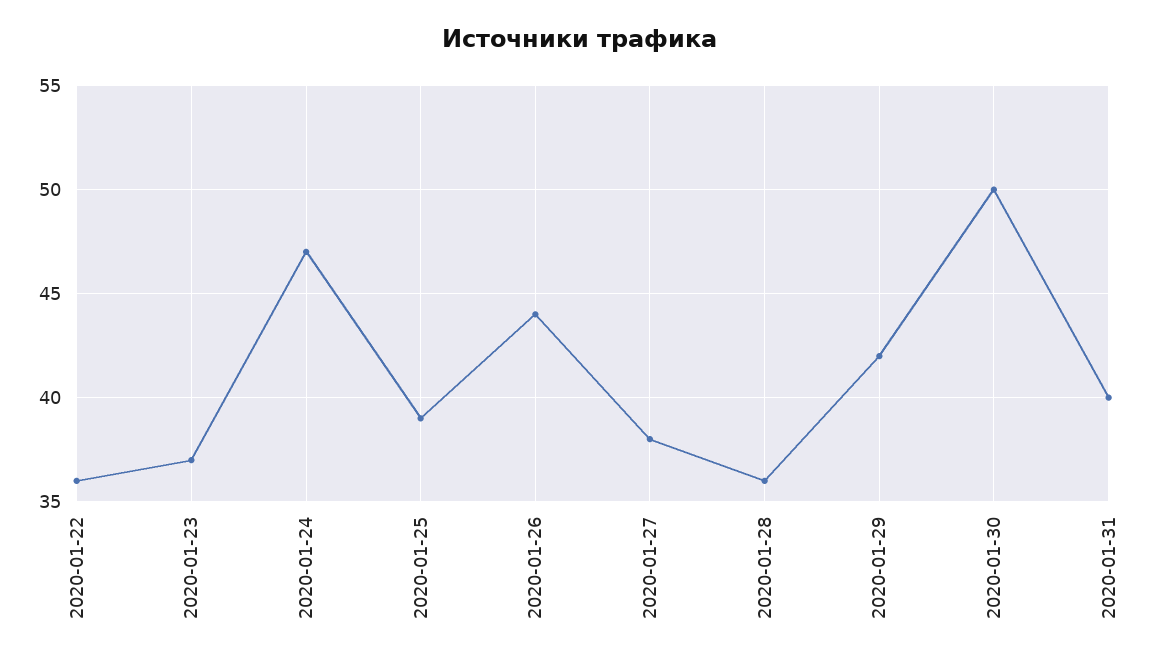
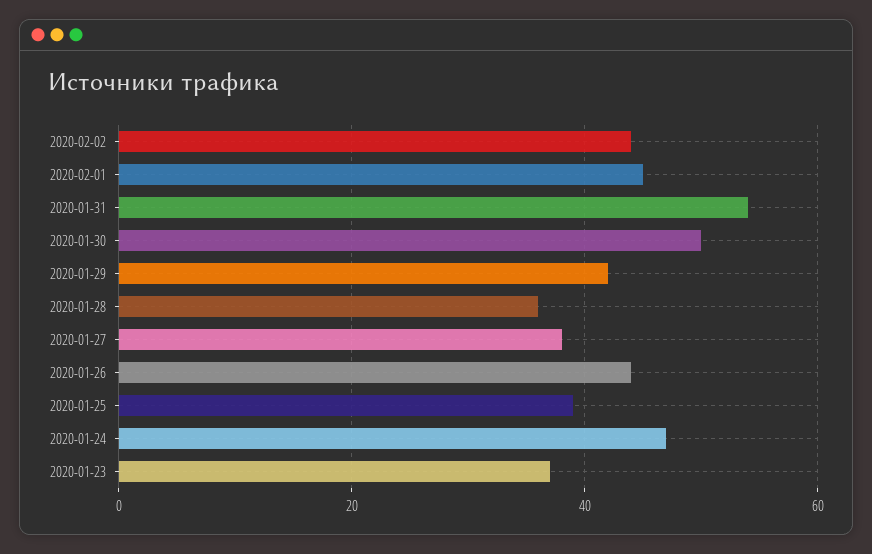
2020-01-22: 36 -> none
2020-01-31: 40 -> 55
2020-02-02: none -> 45
2020-02-01: none -> 45

